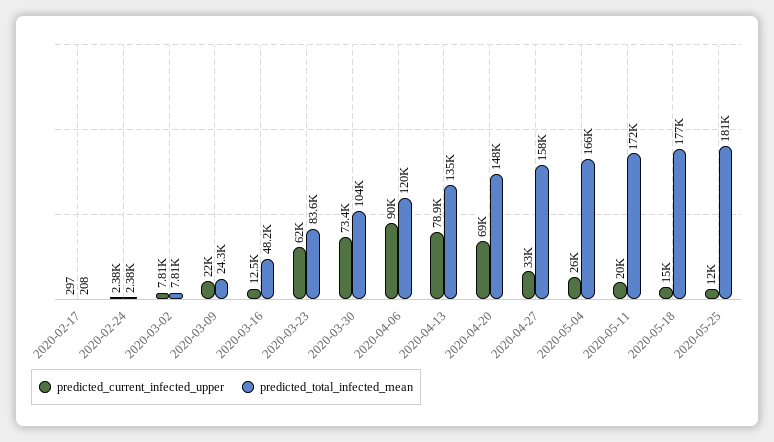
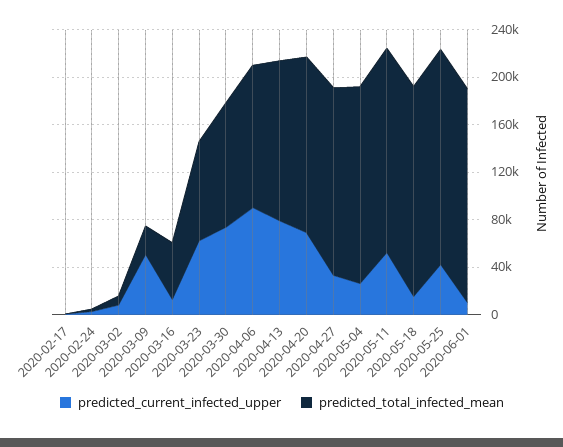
predicted_current_infected_upper, 2020-03-09: 22000 -> 50000
predicted_current_infected_upper, 2020-05-11: 20000 -> 50000
predicted_current_infected_upper, 2020-05-25: 12000 -> 40000
predicted_current_infected_upper, 2020-06-01: none -> 10000
predicted_total_infected_mean, 2020-06-01: none -> 180000

